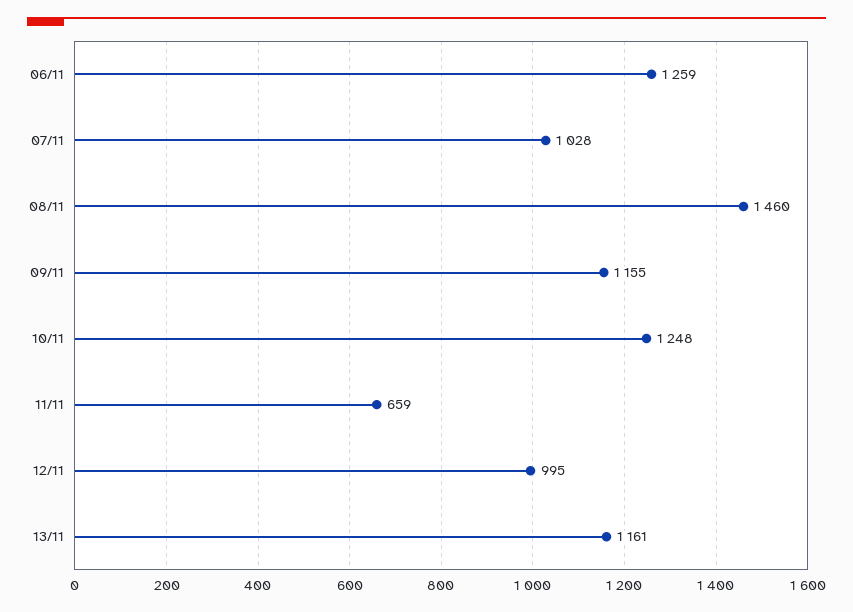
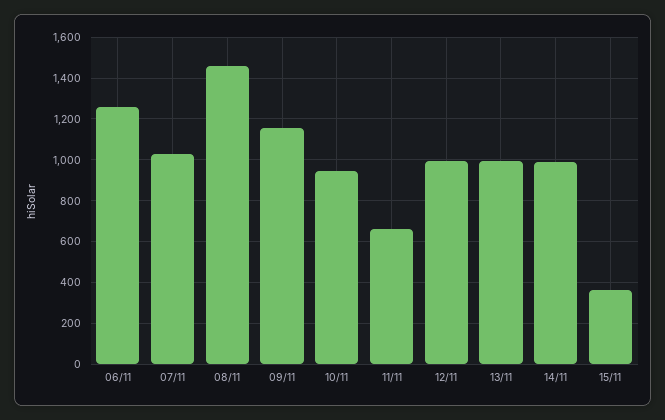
10/11: 1248 -> 950
13/11: 1161 -> 1000
14/11: none -> 1000
15/11: none -> 350

